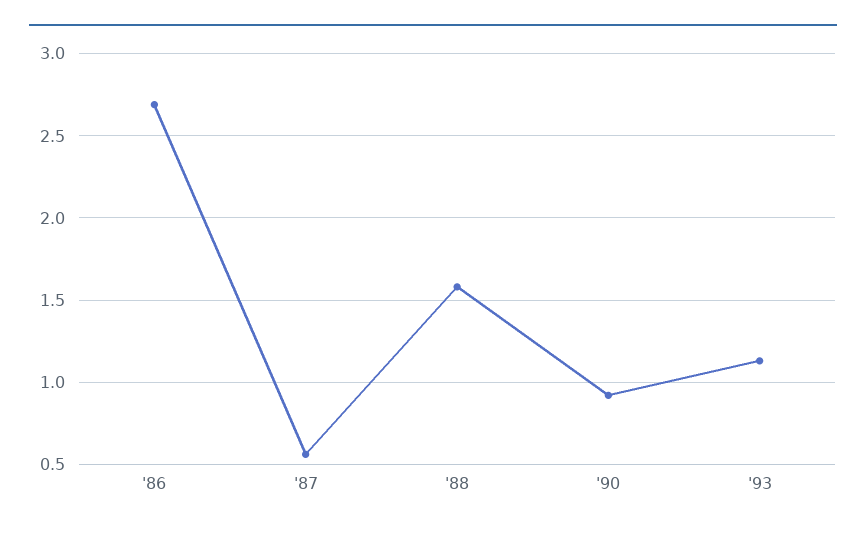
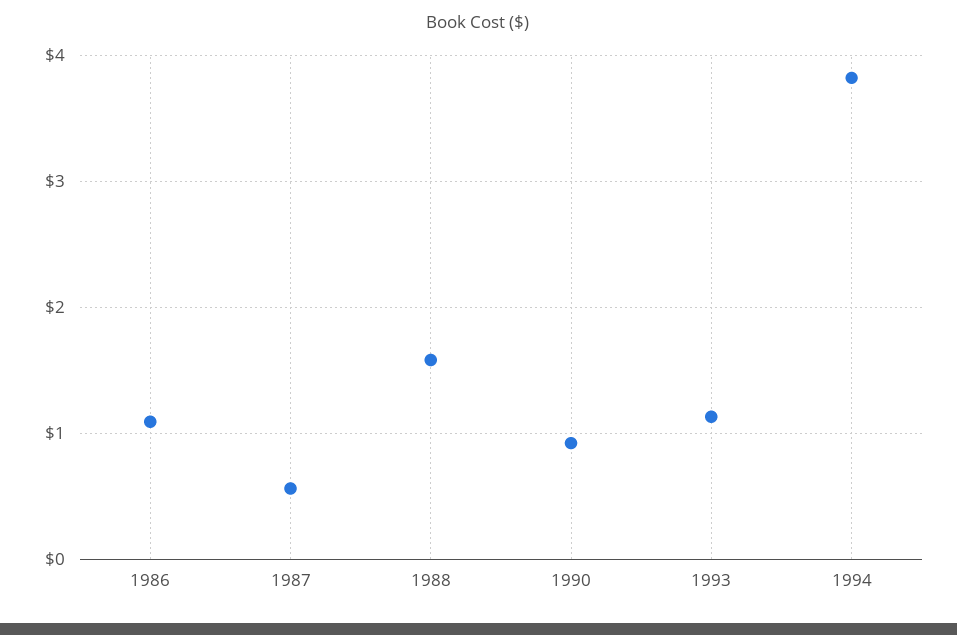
'86: 2.7 -> 1.1
1994: none -> 3.8

